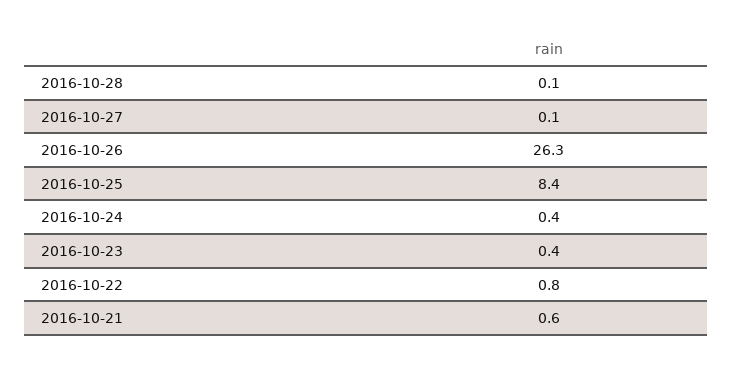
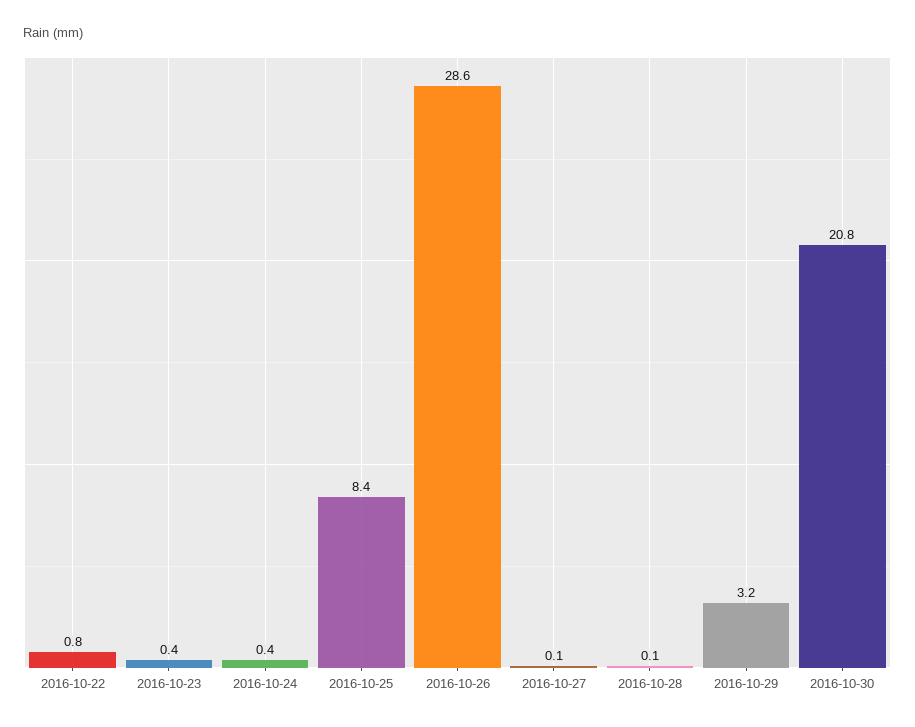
2016-10-26: 26.3 -> 28.6
2016-10-21: 0.6 -> none
2016-10-29: none -> 3.2
2016-10-30: none -> 20.8

